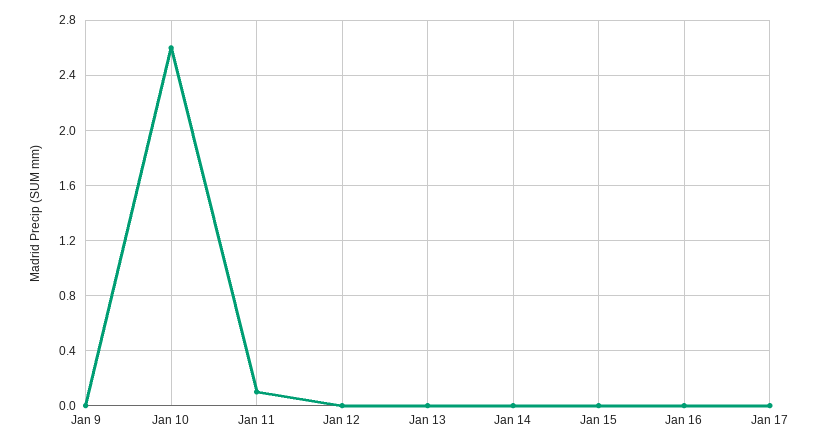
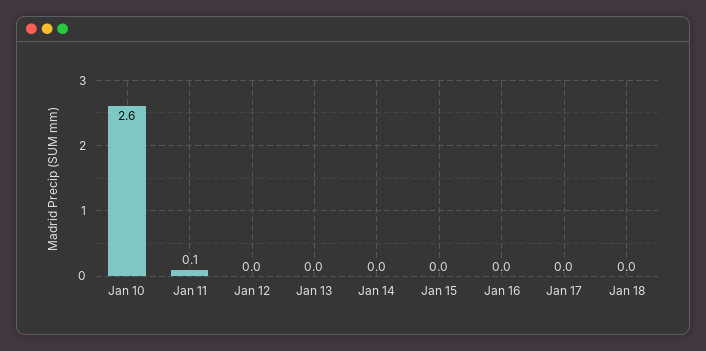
Jan 9: 0 -> none
Jan 18: none -> 0

